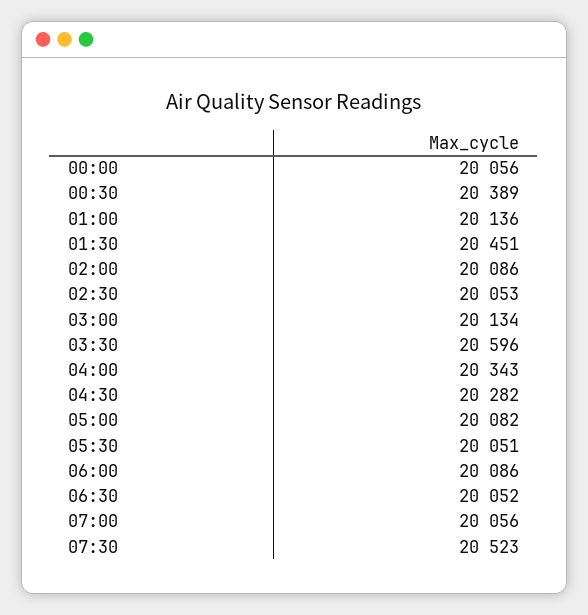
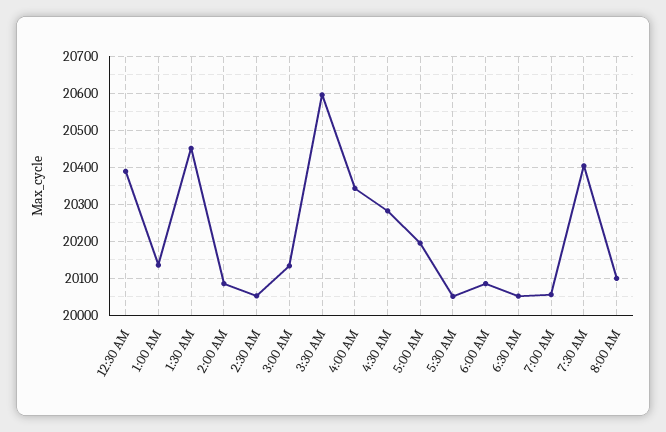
00:00: 20056 -> none
05:00: 20082 -> 20200
07:30: 20523 -> 20400
8:00 AM: none -> 20100

